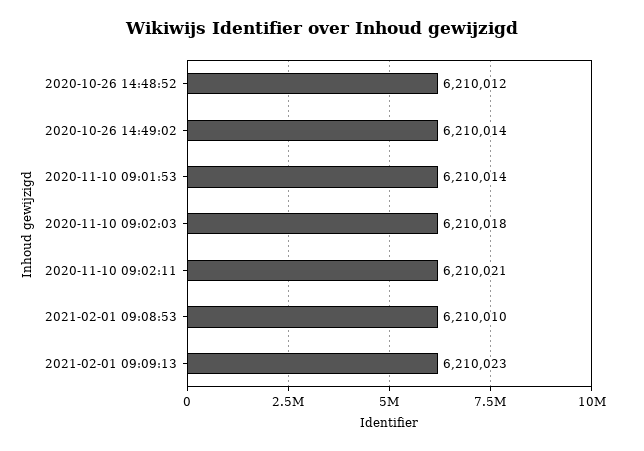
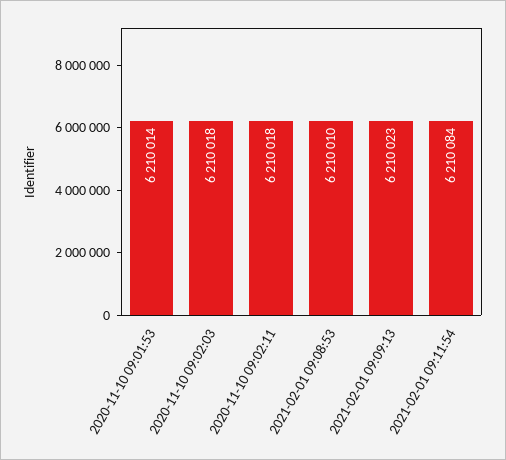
2020-10-26 14:48:52: 6210012 -> none
2020-10-26 14:49:02: 6210014 -> none
2020-11-10 09:02:11: 6210021 -> 6210018
2021-02-01 09:11:54: none -> 6210084

